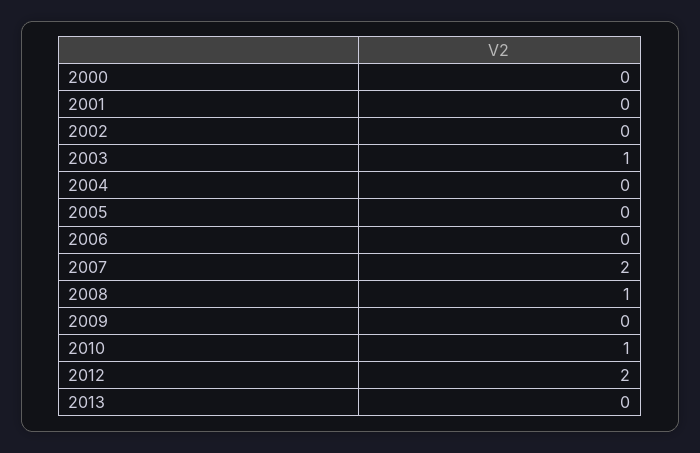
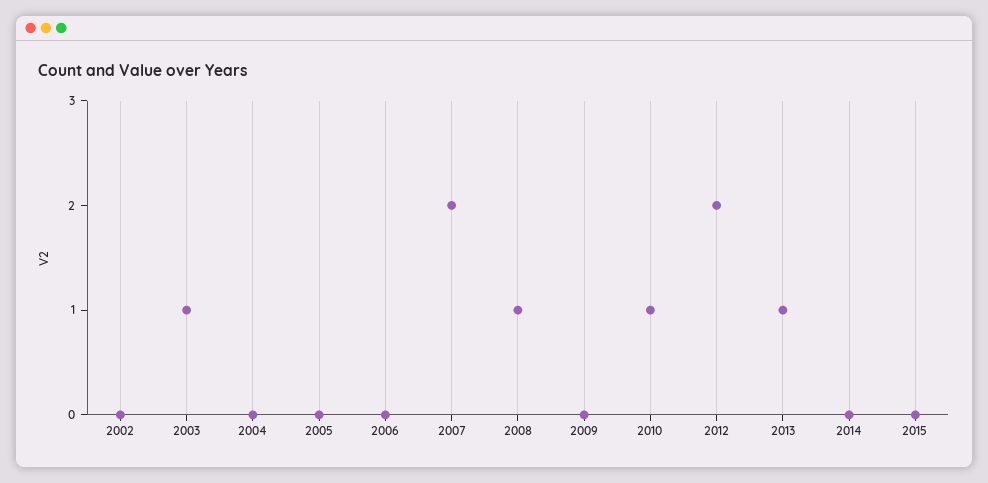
2000: 0 -> none
2001: 0 -> none
2013: 0 -> 1
2014: none -> 0
2015: none -> 0

